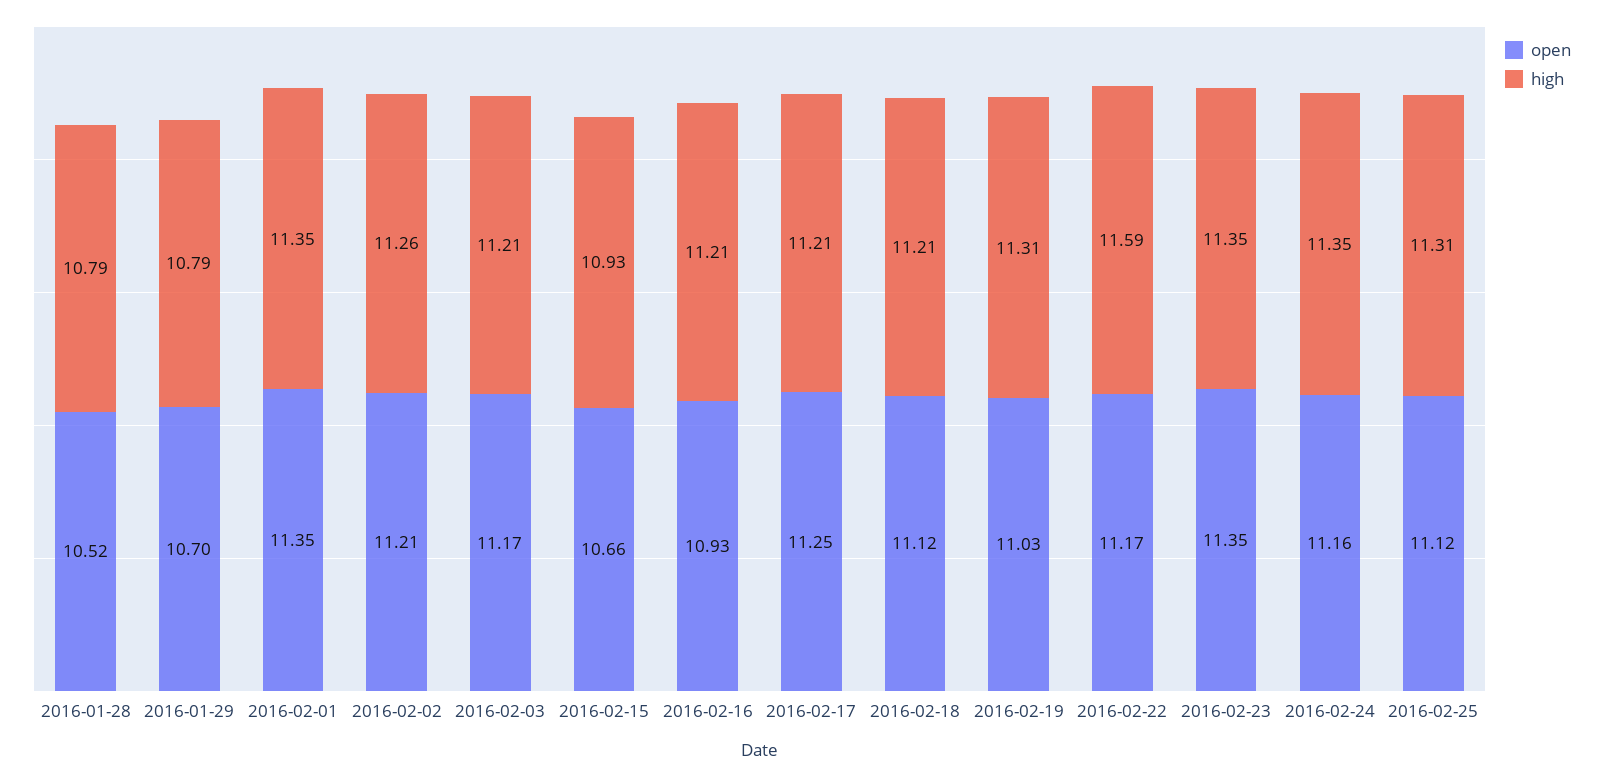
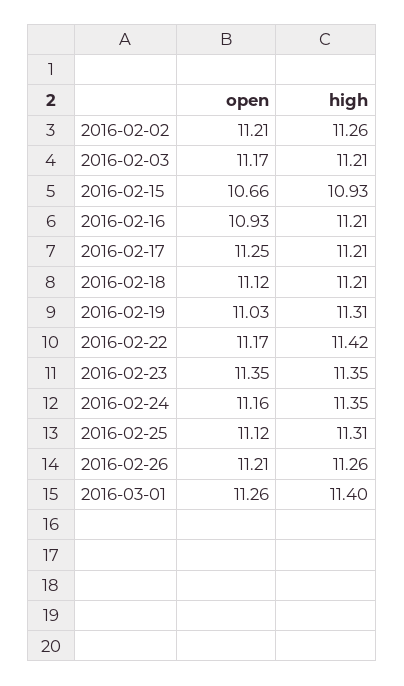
open, 2016-01-28: 10.52 -> none
high, 2016-01-28: 10.79 -> none
open, 2016-01-29: 10.7 -> none
high, 2016-01-29: 10.79 -> none
open, 2016-02-01: 11.35 -> none
high, 2016-02-01: 11.35 -> none
high, 2016-02-22: 11.59 -> 11.42
open, 2016-02-26: none -> 11.21
high, 2016-02-26: none -> 11.26
open, 2016-03-01: none -> 11.26
high, 2016-03-01: none -> 11.4

